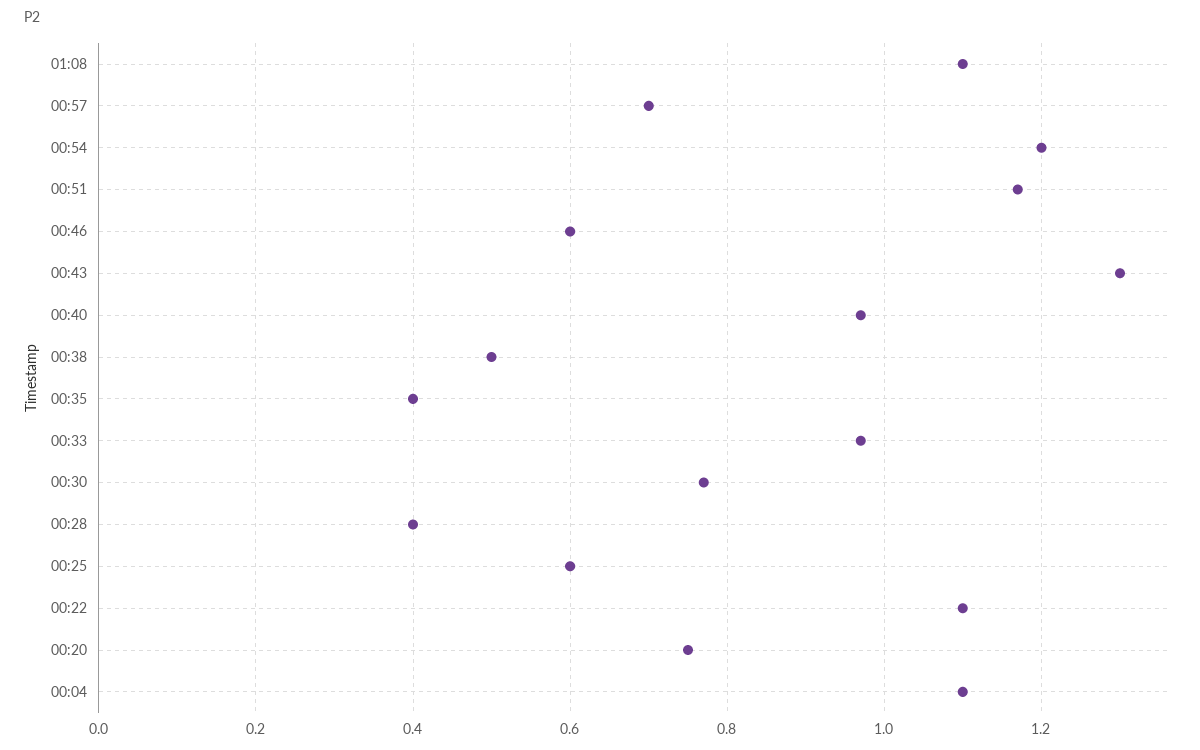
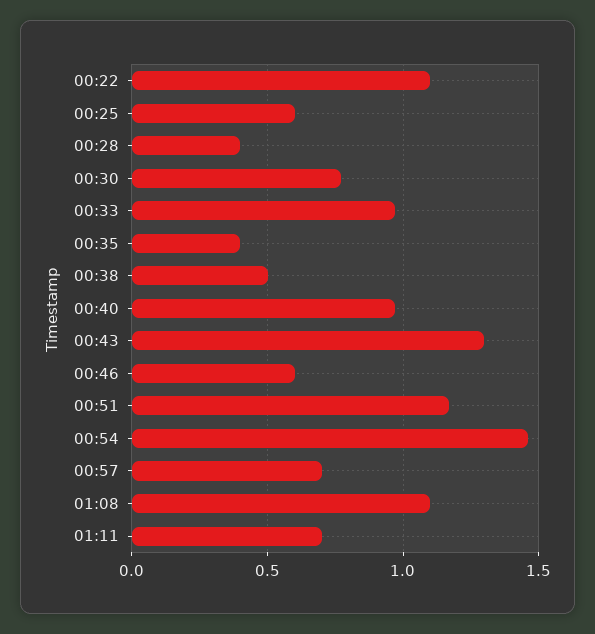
00:54: 1.2 -> 1.45
00:20: 0.75 -> none
00:04: 1.1 -> none
01:11: none -> 0.7

